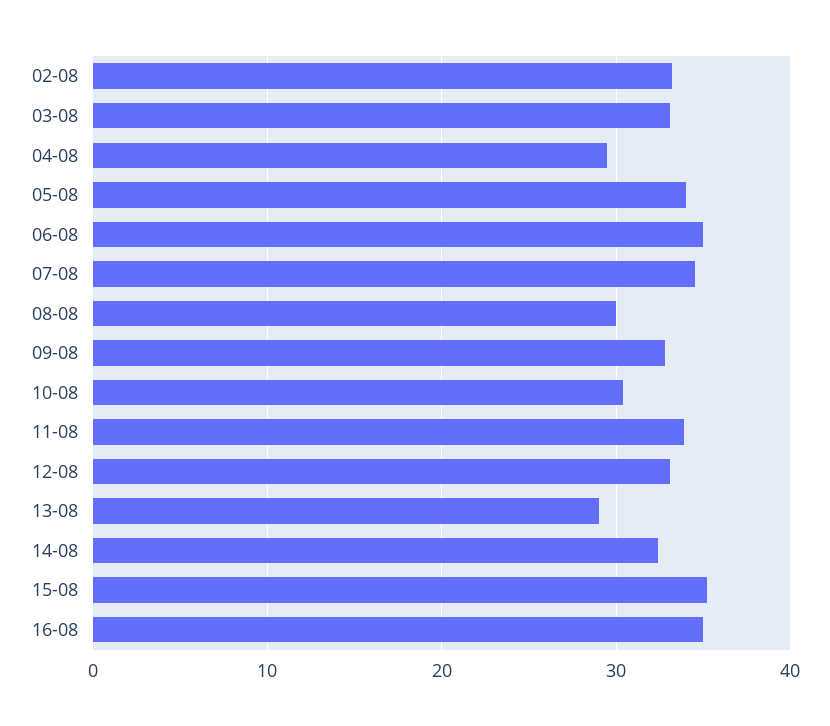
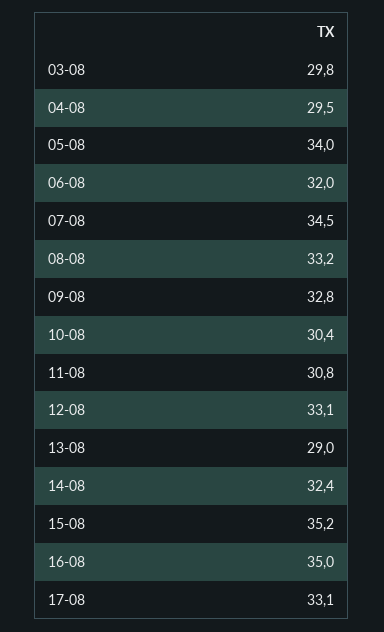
02-08: 33 -> none
03-08: 33 -> 29.8
06-08: 35 -> 32
08-08: 30 -> 33.2
11-08: 34 -> 30.8
17-08: none -> 33.1

